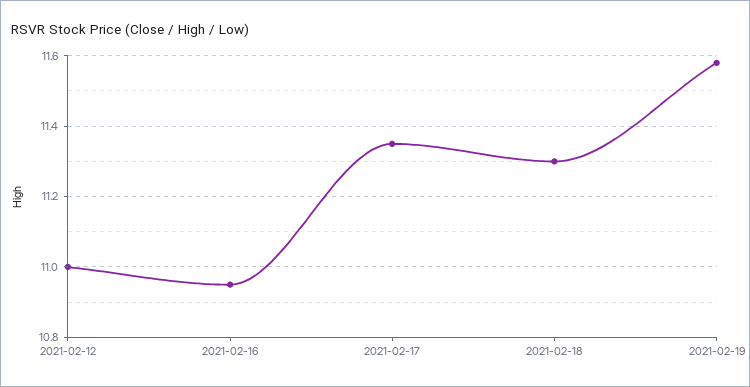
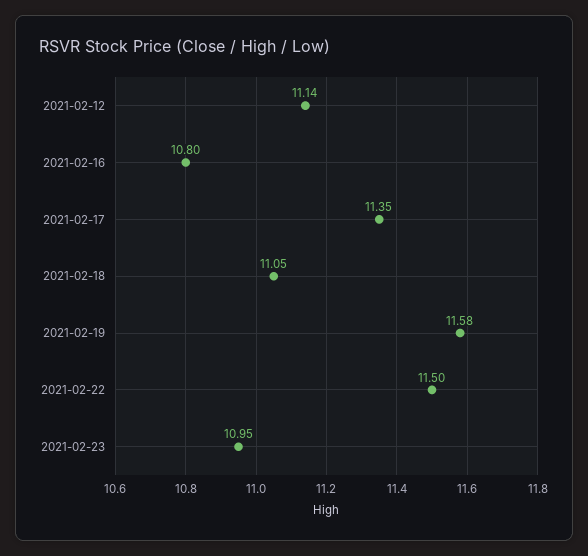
2021-02-12: 11 -> 11.14
2021-02-16: 10.95 -> 10.8
2021-02-18: 11.3 -> 11.05
2021-02-22: none -> 11.5
2021-02-23: none -> 10.95

